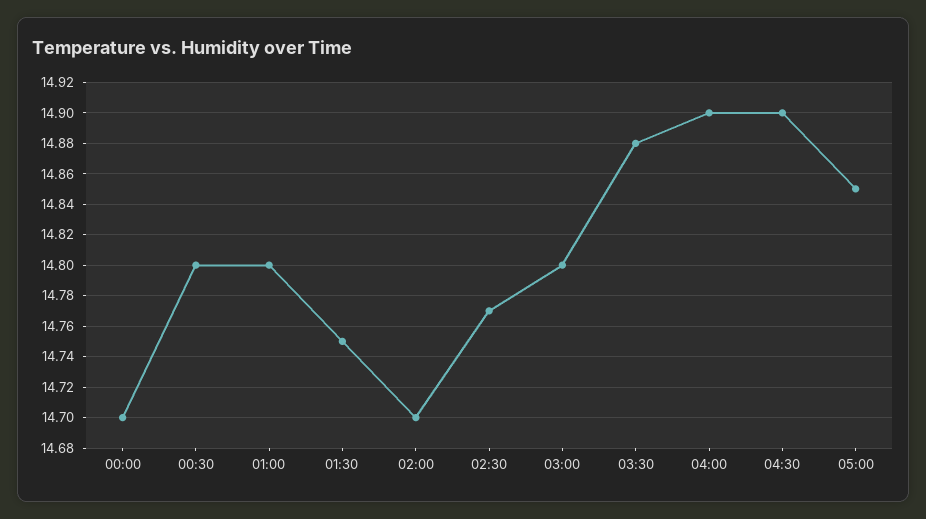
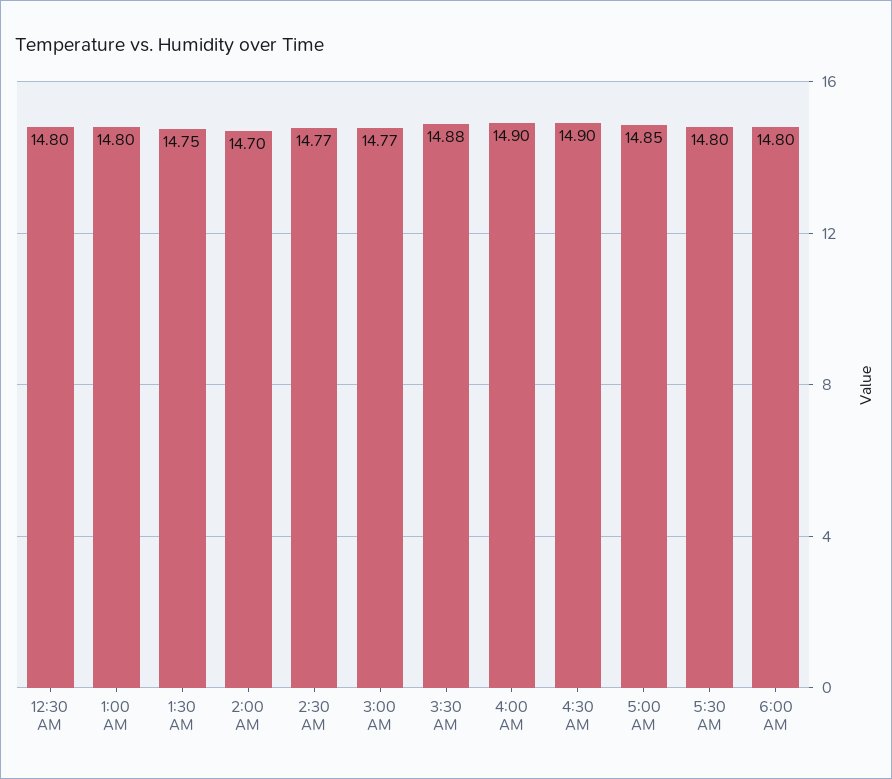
00:00: 14.7 -> none
03:00: 14.8 -> 14.77
5:30 AM: none -> 14.8
6:00 AM: none -> 14.8

